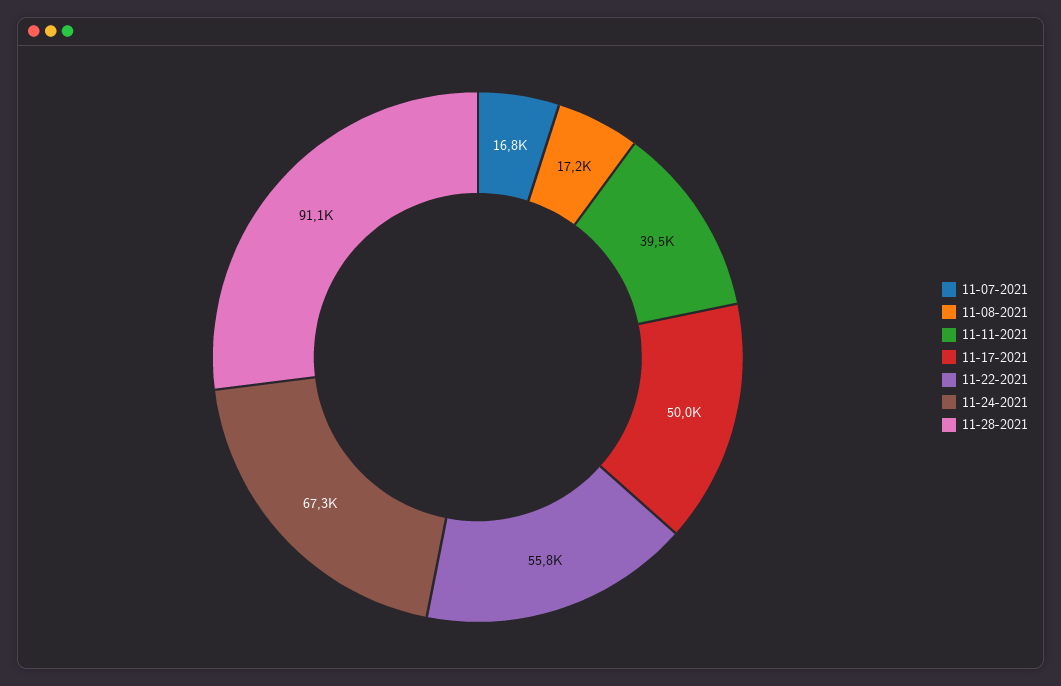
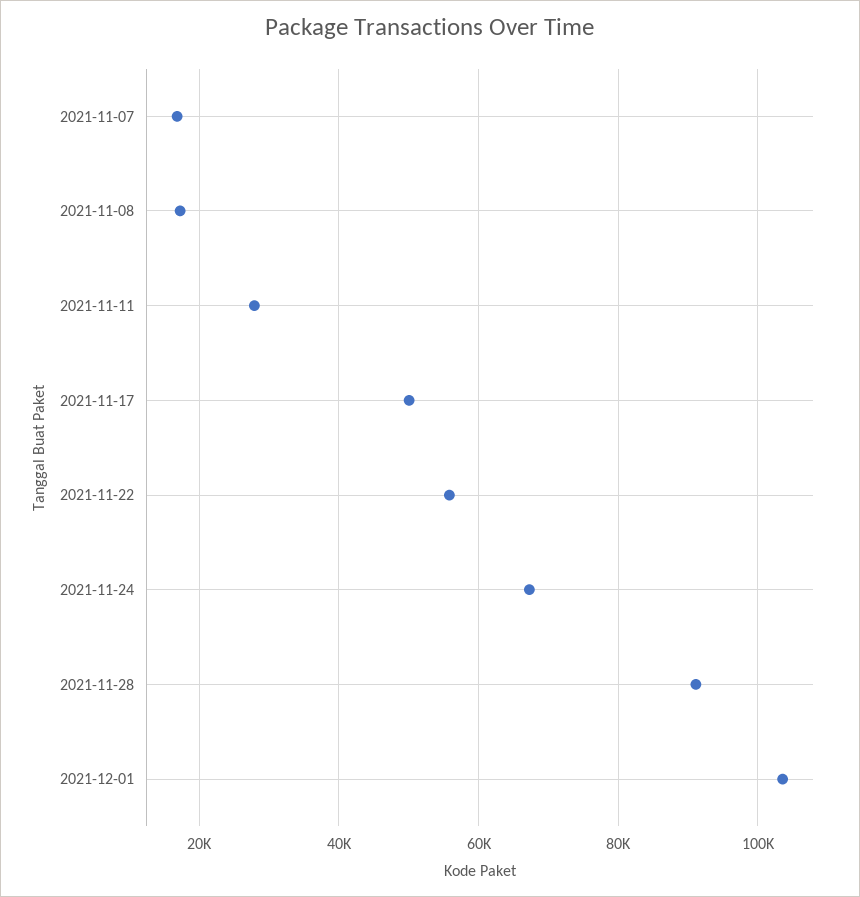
11-11-2021: 39500 -> 28000
2021-12-01: none -> 104000

